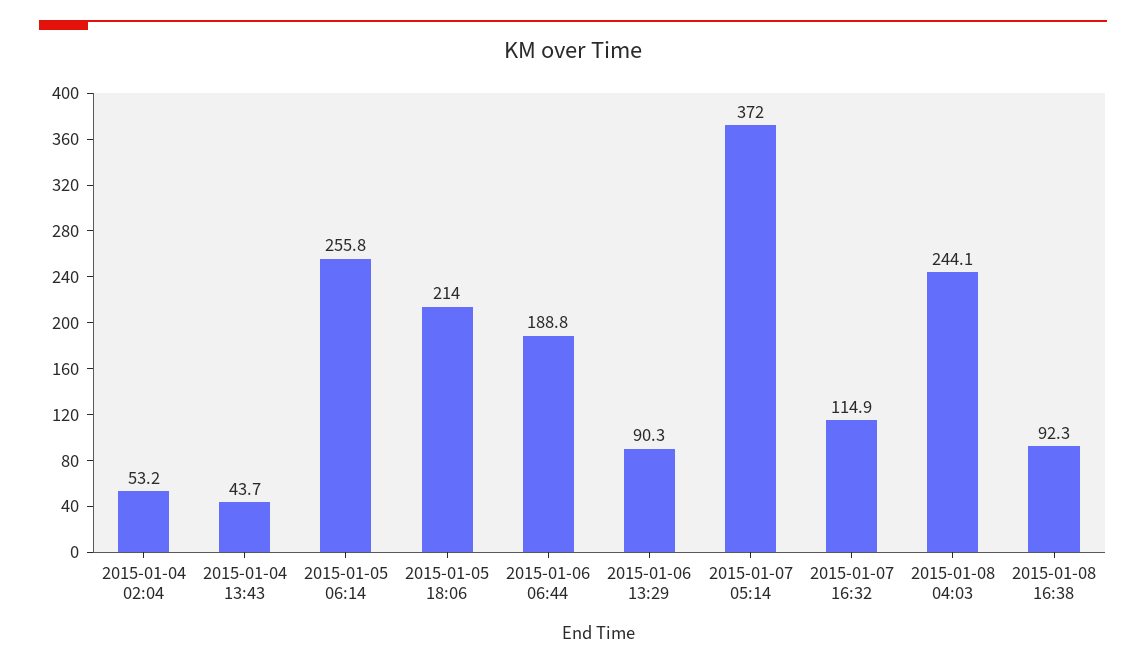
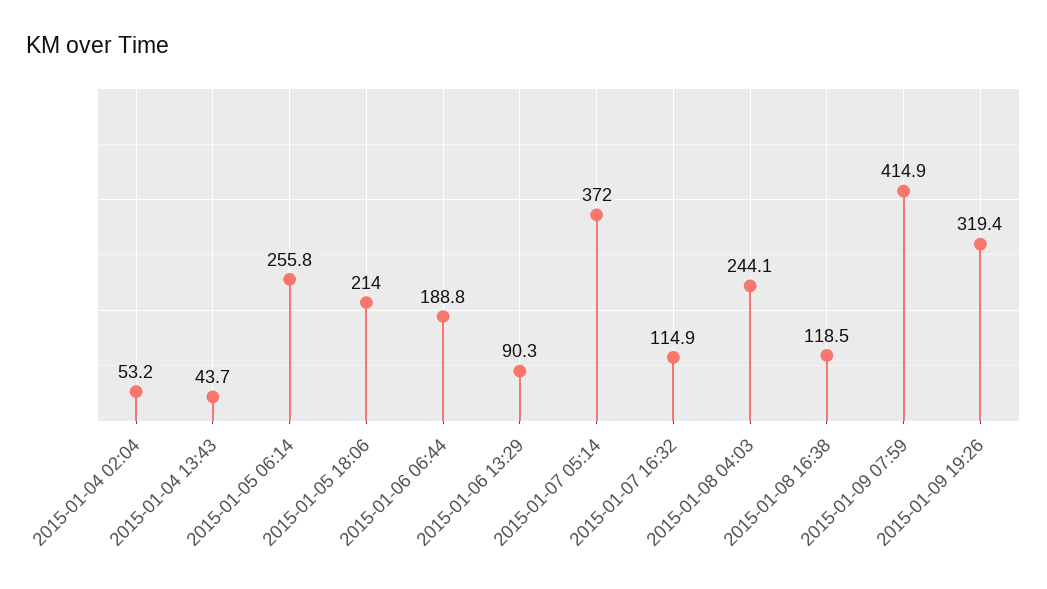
2015-01-08 16:38: 92.3 -> 118.5
2015-01-09 07:59: none -> 414.9
2015-01-09 19:26: none -> 319.4

